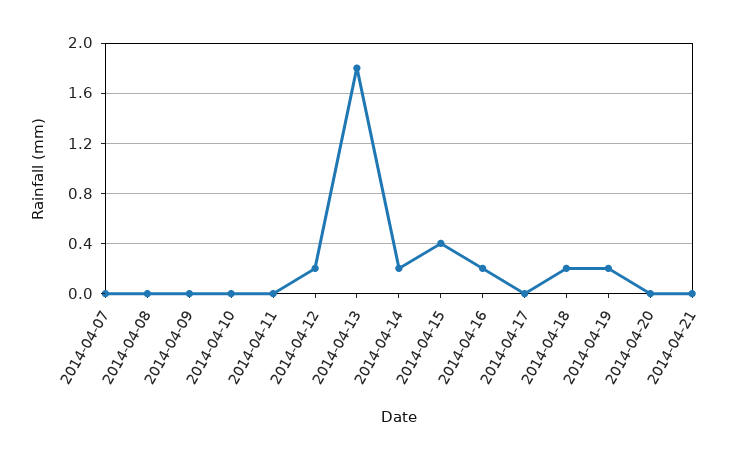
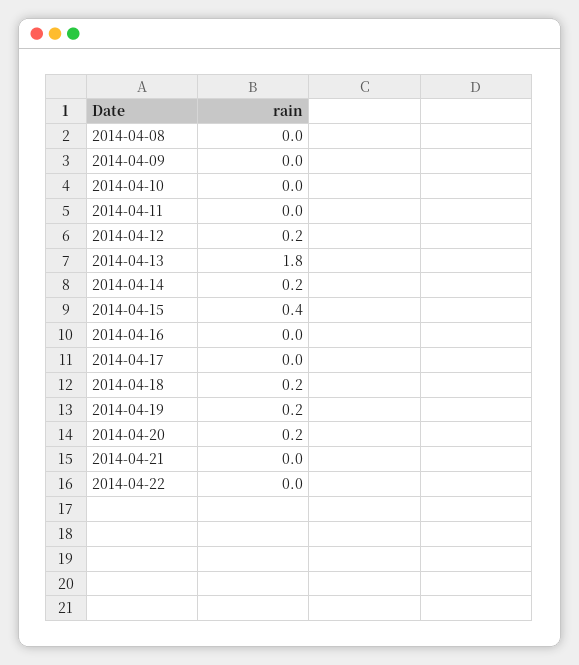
2014-04-07: 0 -> none
2014-04-16: 0.2 -> 0
2014-04-20: 0 -> 0.2
2014-04-22: none -> 0

